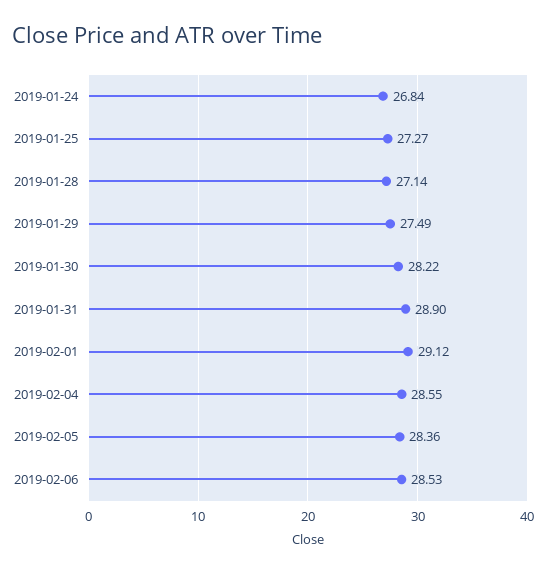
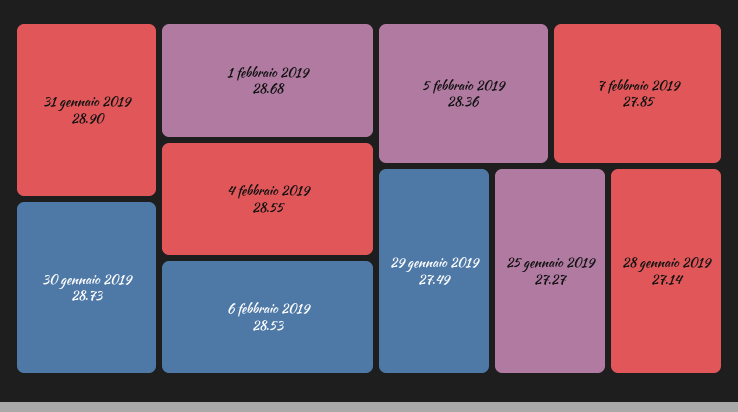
2019-01-24: 26.84 -> none
2019-01-30: 28.22 -> 28.73
2019-02-01: 29.12 -> 28.68
7 febbraio 2019: none -> 27.85

